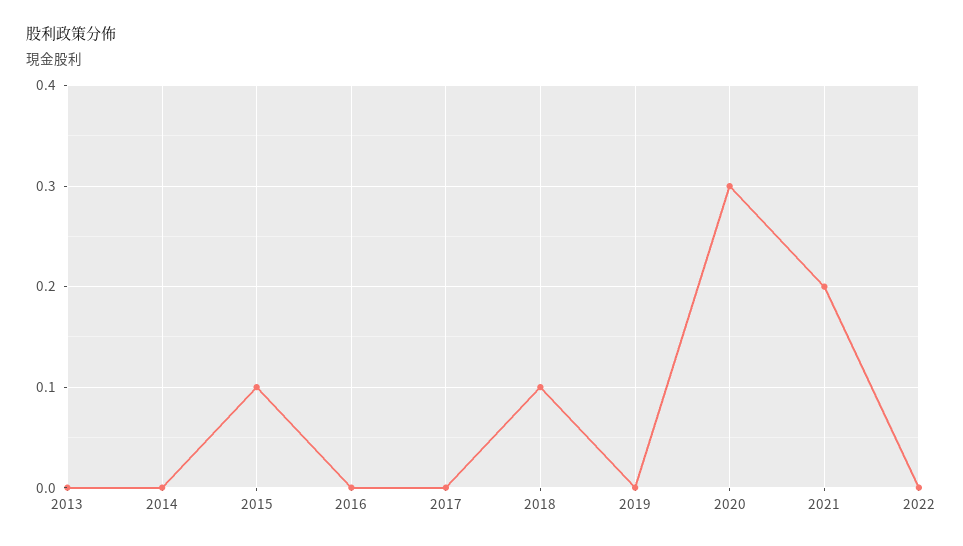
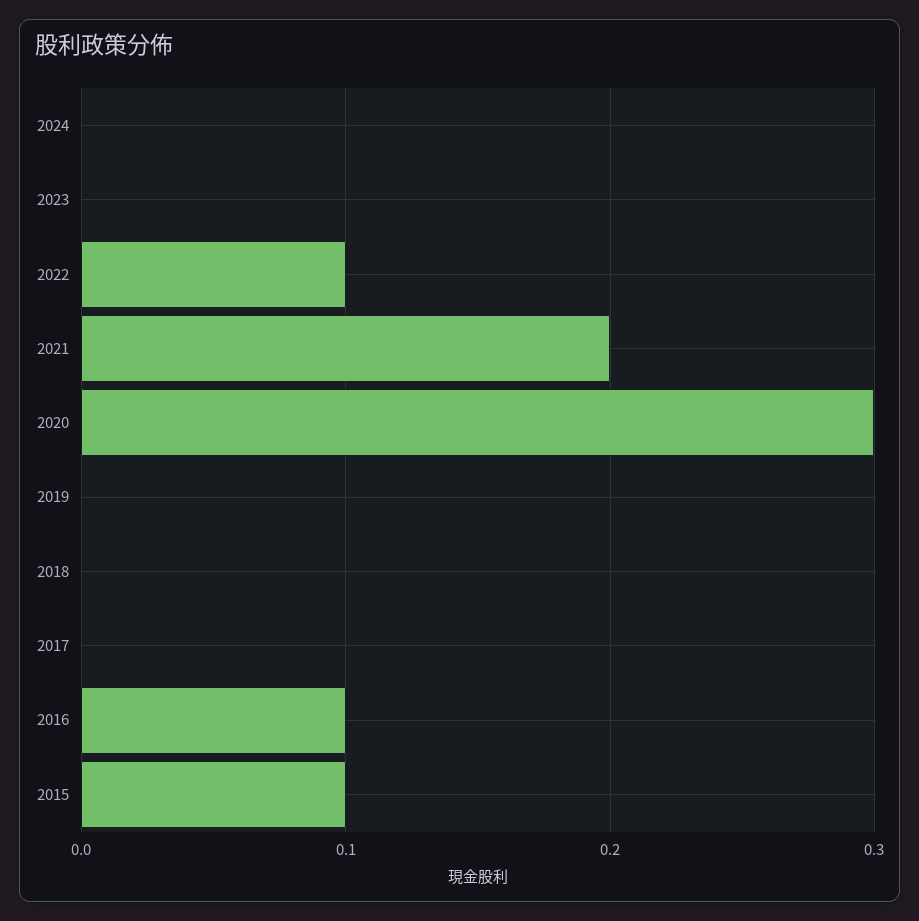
2013: 0 -> none
2014: 0 -> none
2016: 0 -> 0.1
2018: 0.1 -> 0
2022: 0 -> 0.1
2024: none -> 0
2023: none -> 0

